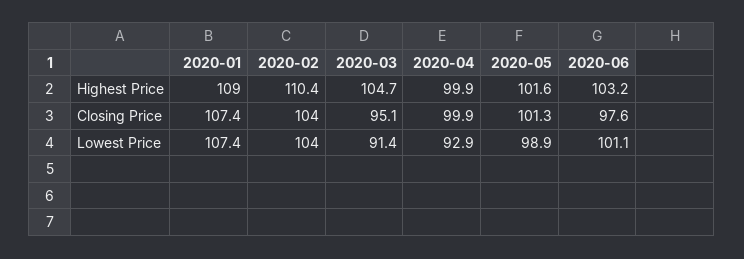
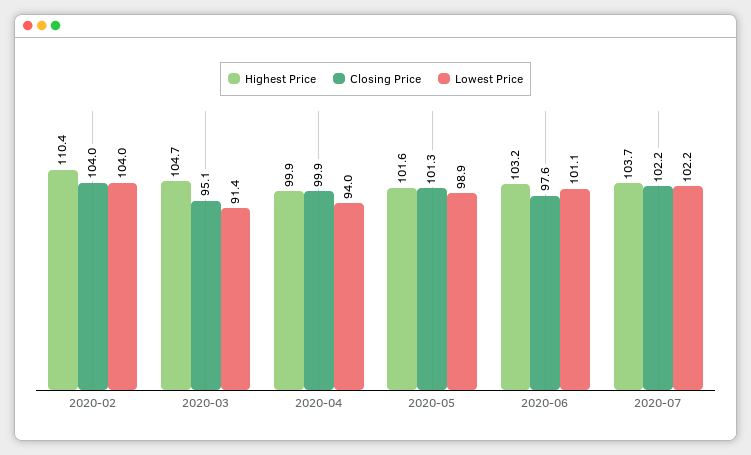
Highest Price, 2020-01: 109 -> none
Closing Price, 2020-01: 107.4 -> none
Lowest Price, 2020-01: 107.4 -> none
Lowest Price, 2020-04: 92.9 -> 94
Highest Price, 2020-07: none -> 103.7
Closing Price, 2020-07: none -> 102.2
Lowest Price, 2020-07: none -> 102.2

